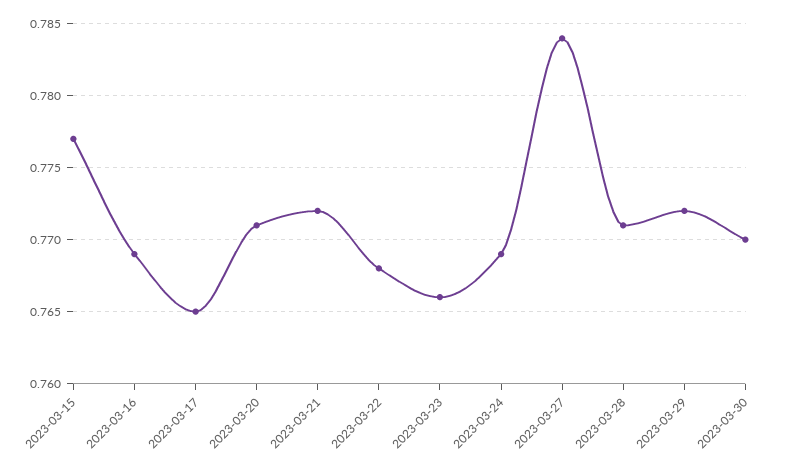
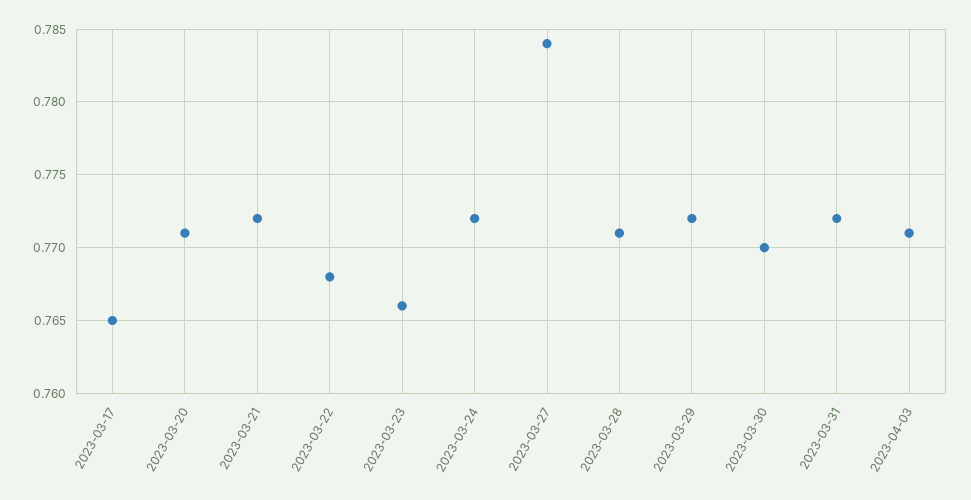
2023-03-15: 0.777 -> none
2023-03-16: 0.769 -> none
2023-03-24: 0.769 -> 0.772
2023-03-31: none -> 0.772
2023-04-03: none -> 0.771

